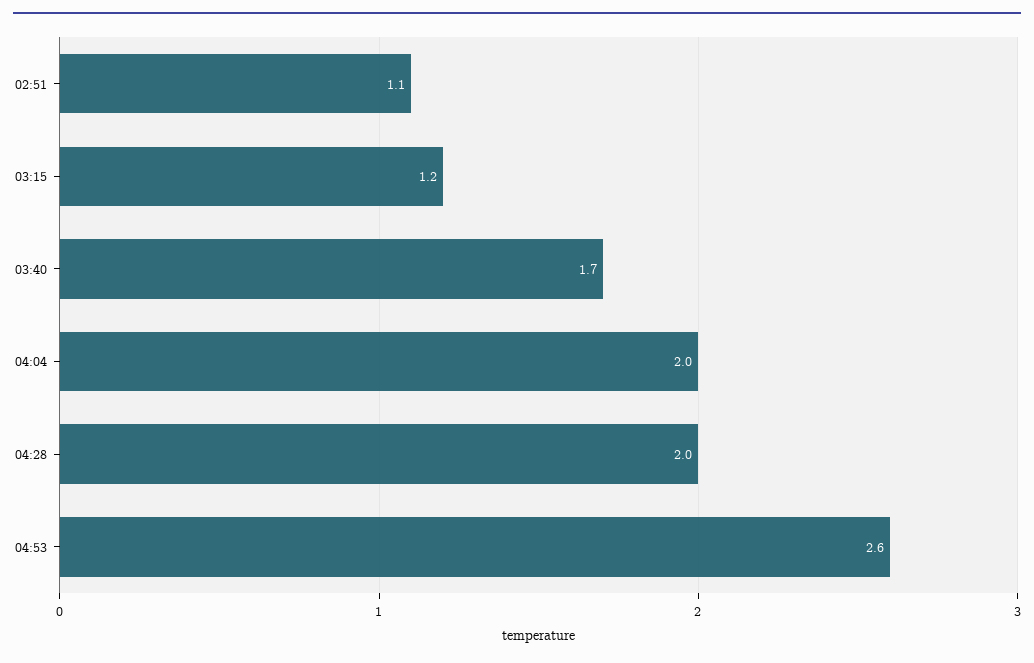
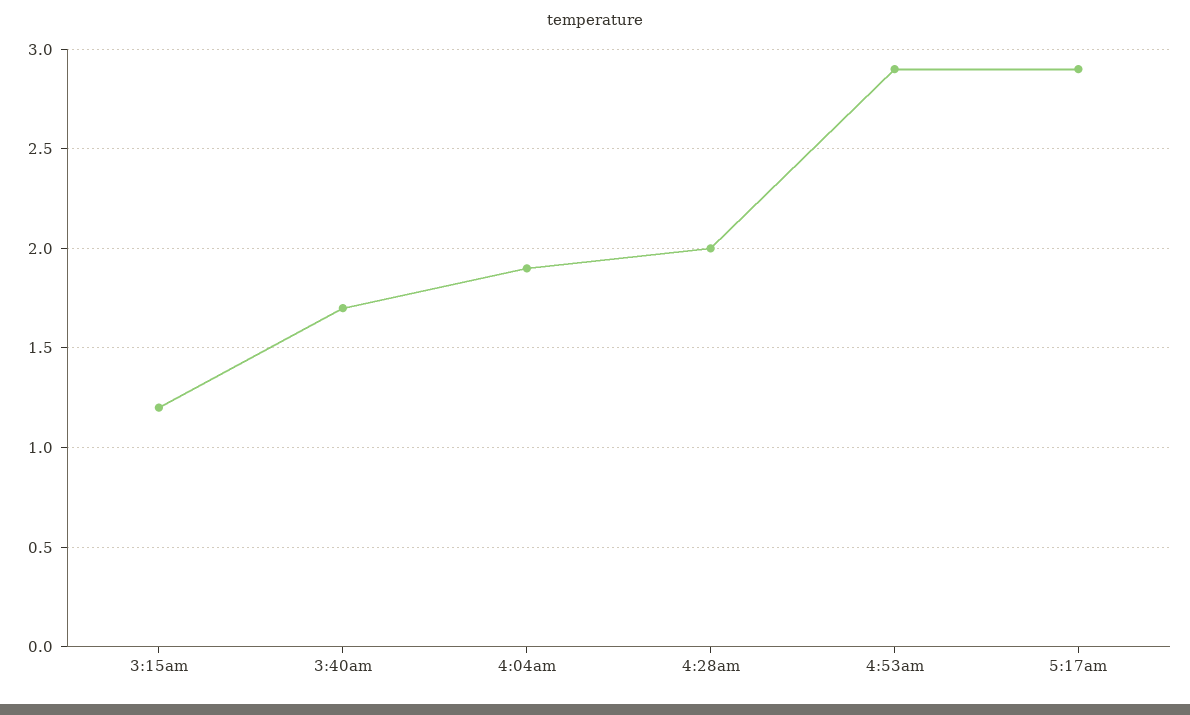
02:51: 1.1 -> none
04:04: 2 -> 1.9
04:53: 2.6 -> 2.9
5:17am: none -> 2.9

